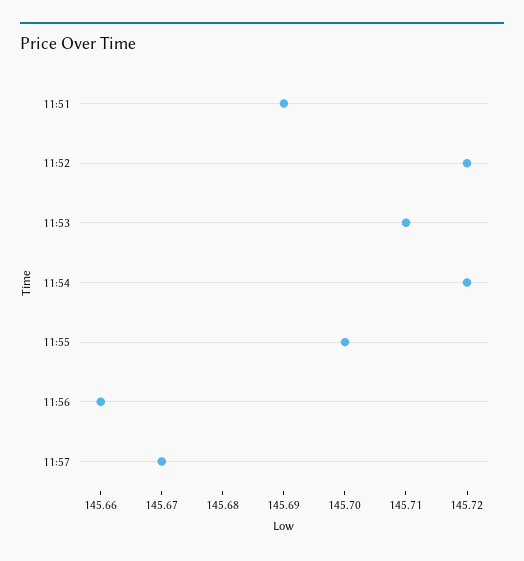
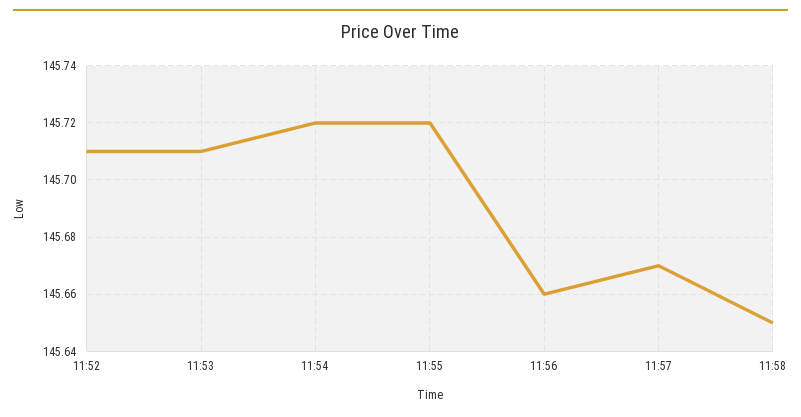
11:51: 145.69 -> none
11:52: 145.72 -> 145.71
11:55: 145.7 -> 145.72
11:58: none -> 145.65

